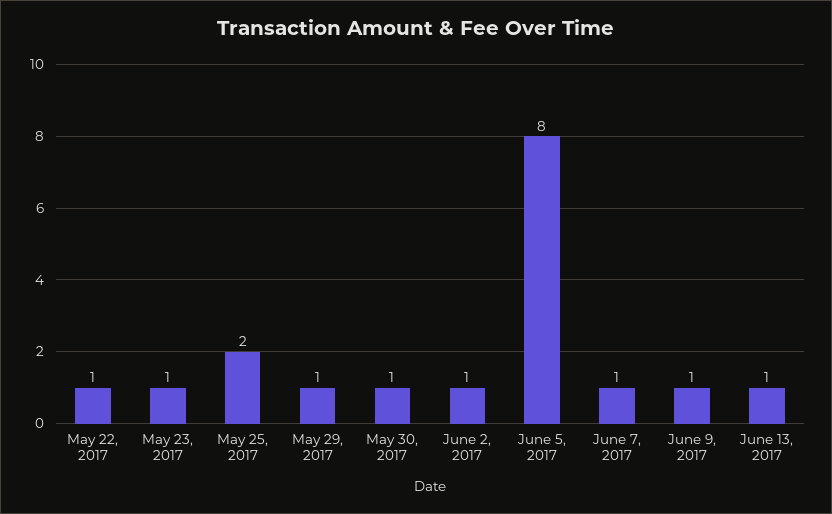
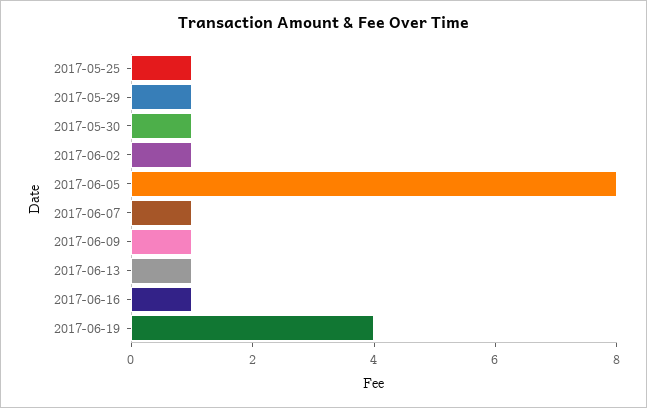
May 22, 2017: 1 -> none
May 23, 2017: 1 -> none
May 25, 2017: 2 -> 1
2017-06-16: none -> 1
2017-06-19: none -> 4

